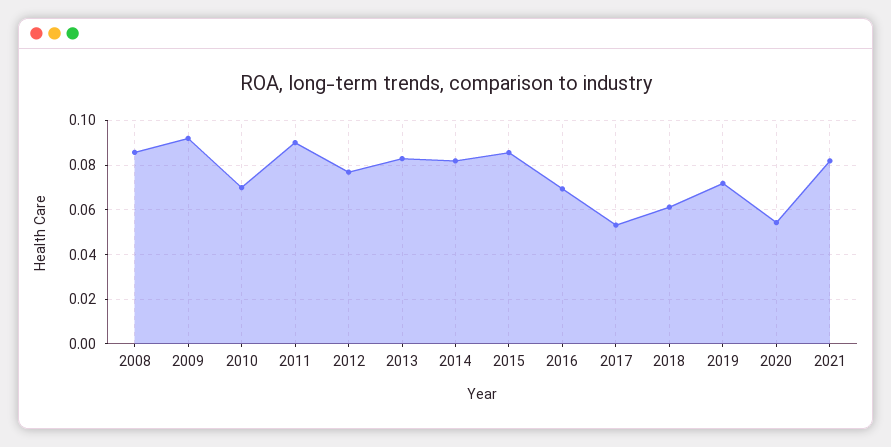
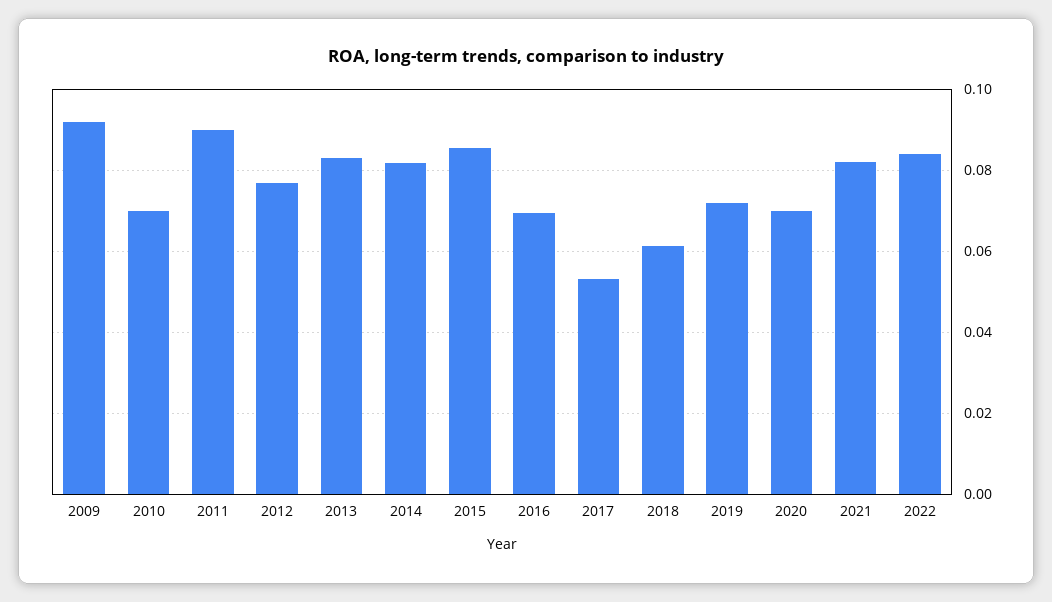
2008: 0.085 -> none
2020: 0.055 -> 0.07
2022: none -> 0.084

